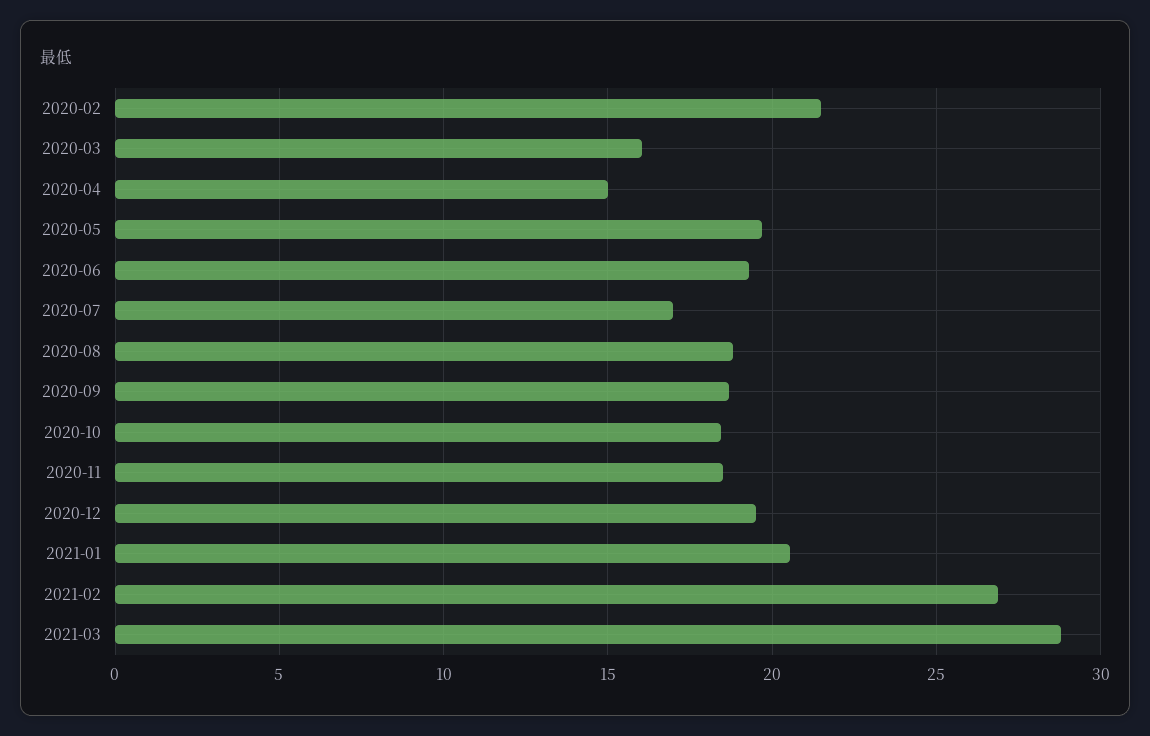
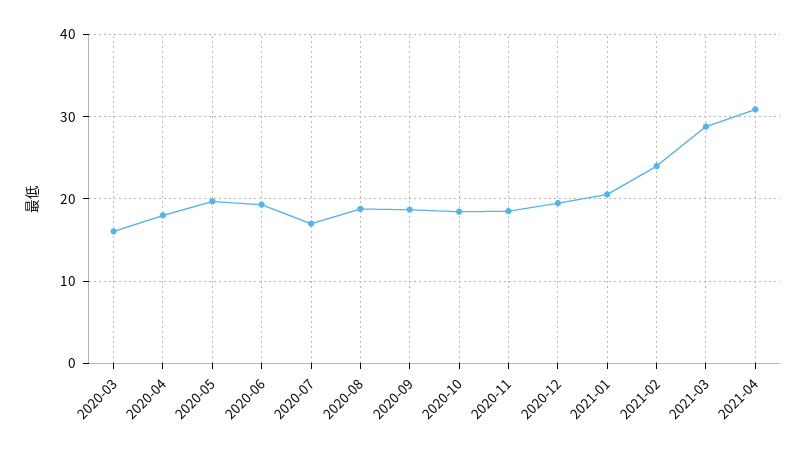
2020-02: 21.5 -> none
2020-04: 15 -> 18
2021-02: 27 -> 24
2021-04: none -> 31

